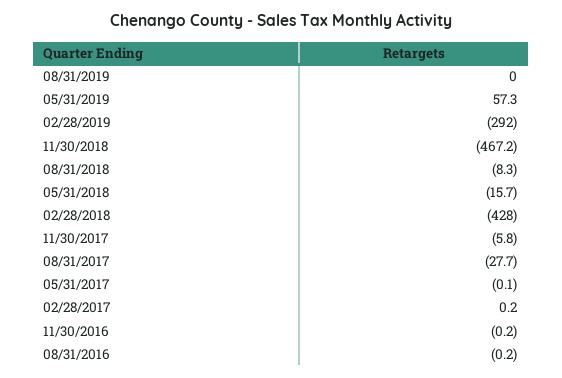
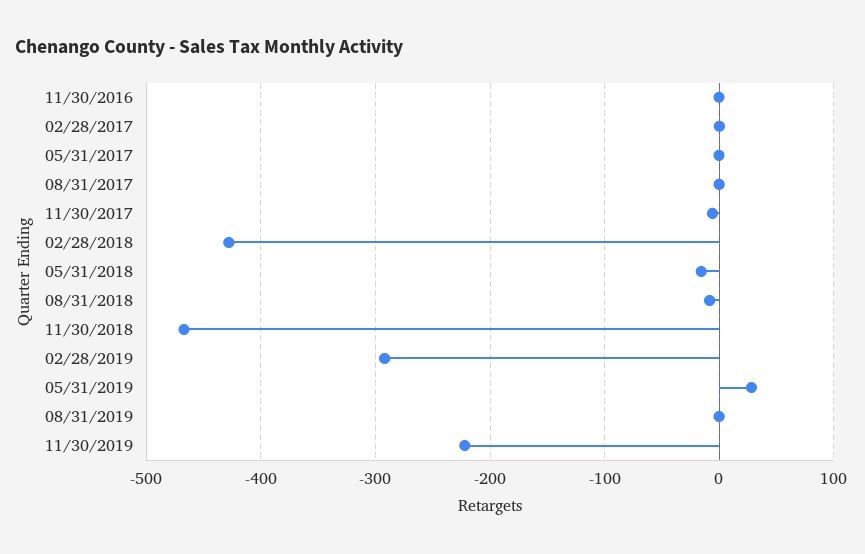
05/31/2019: 57.3 -> 30
08/31/2017: -27.7 -> 0
08/31/2016: -0.2 -> none
11/30/2019: none -> -220

